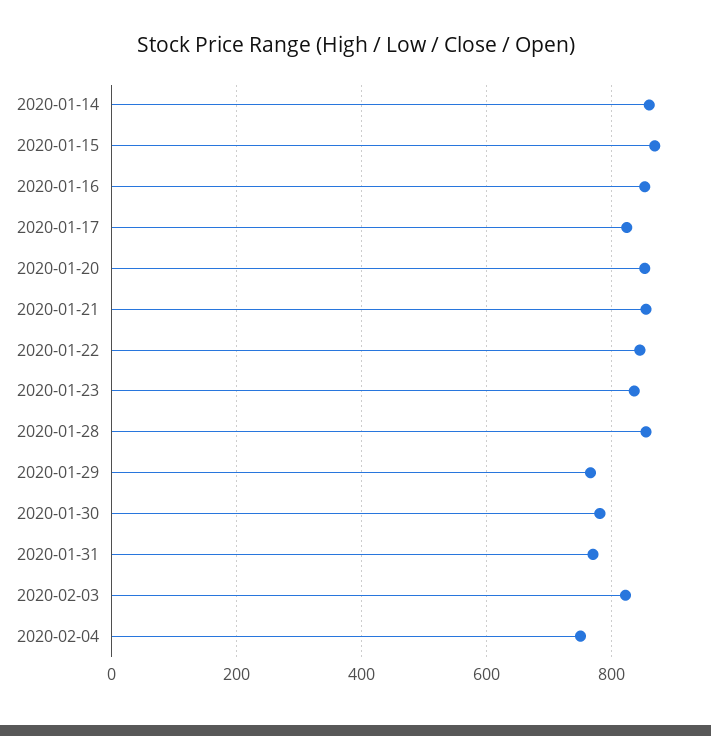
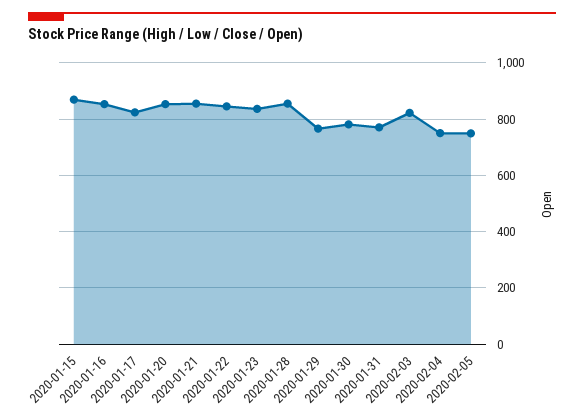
2020-01-14: 860 -> none
2020-02-05: none -> 750

